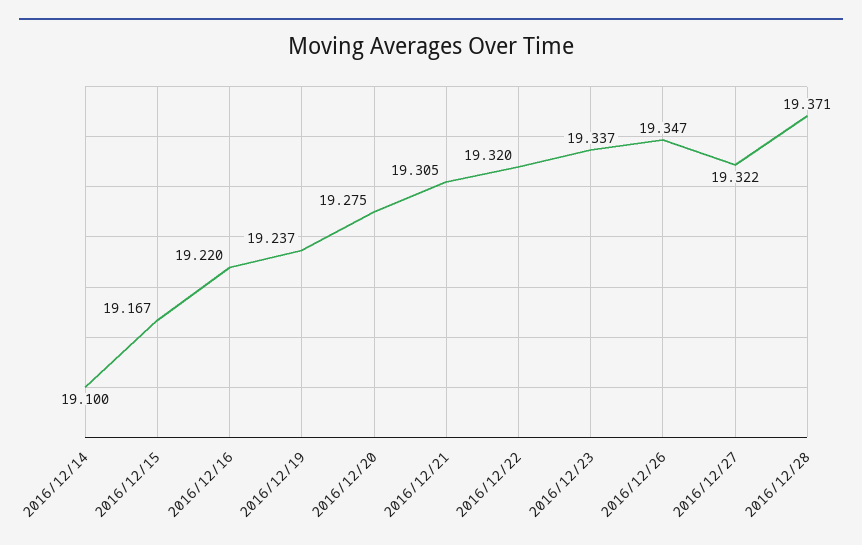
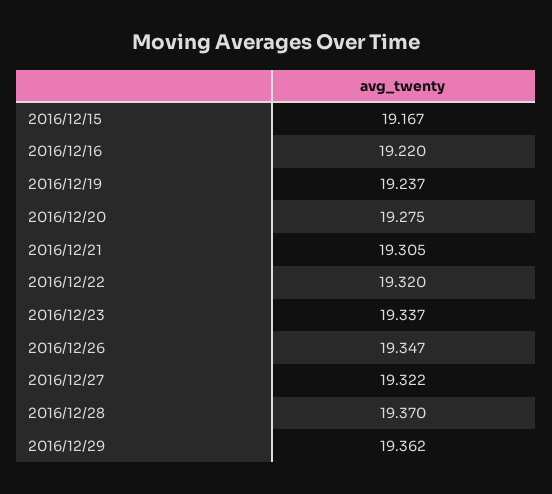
2016/12/14: 19.1 -> none
2016/12/28: 19.371 -> 19.37
2016/12/29: none -> 19.362

